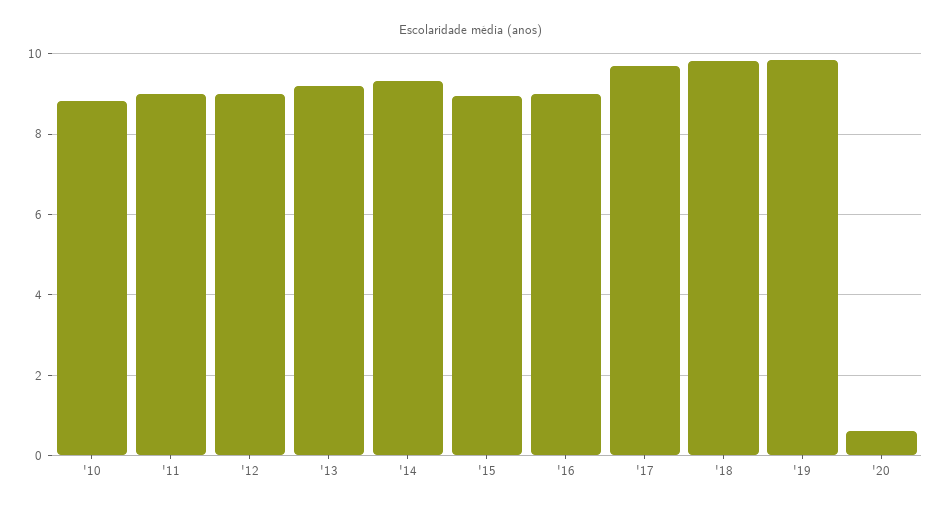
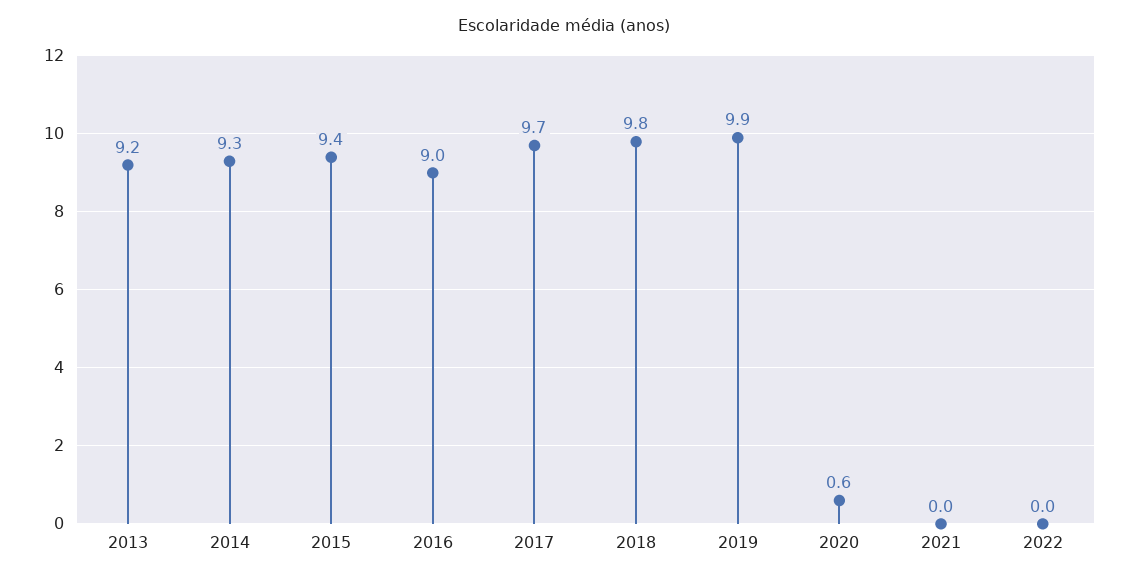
'10: 8.8 -> none
'11: 9 -> none
'12: 9 -> none
'15: 9 -> 9.4
2021: none -> 0
2022: none -> 0

